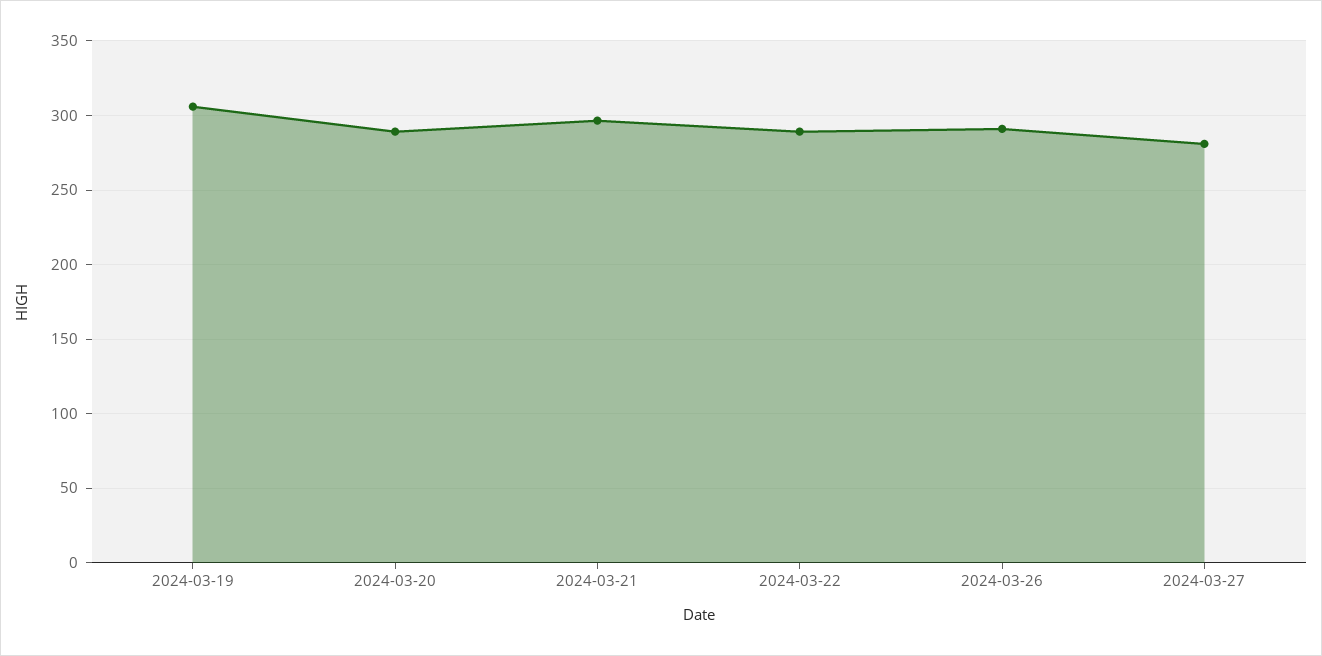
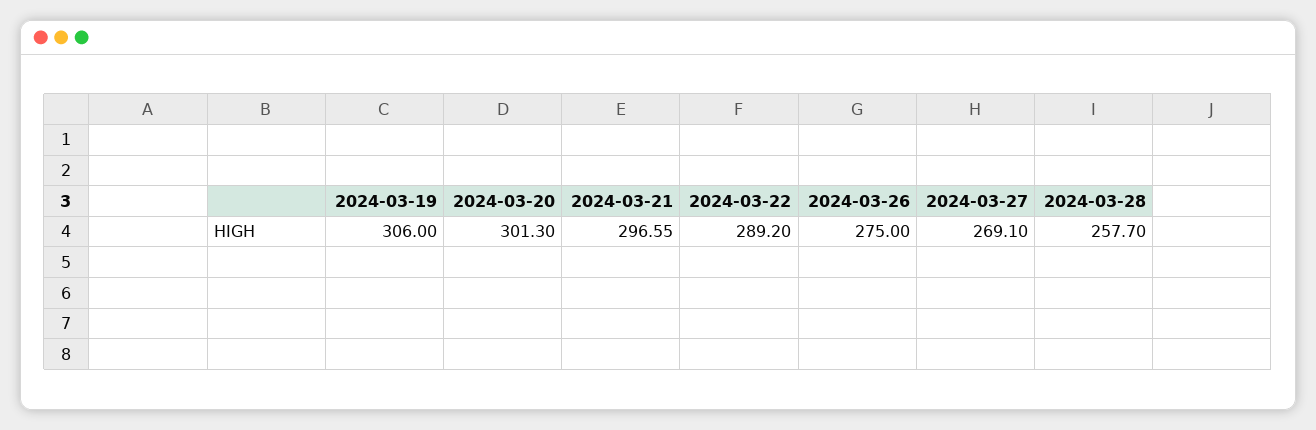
2024-03-20: 290 -> 301.3
2024-03-26: 290 -> 275
2024-03-27: 280 -> 269.1
2024-03-28: none -> 257.7

